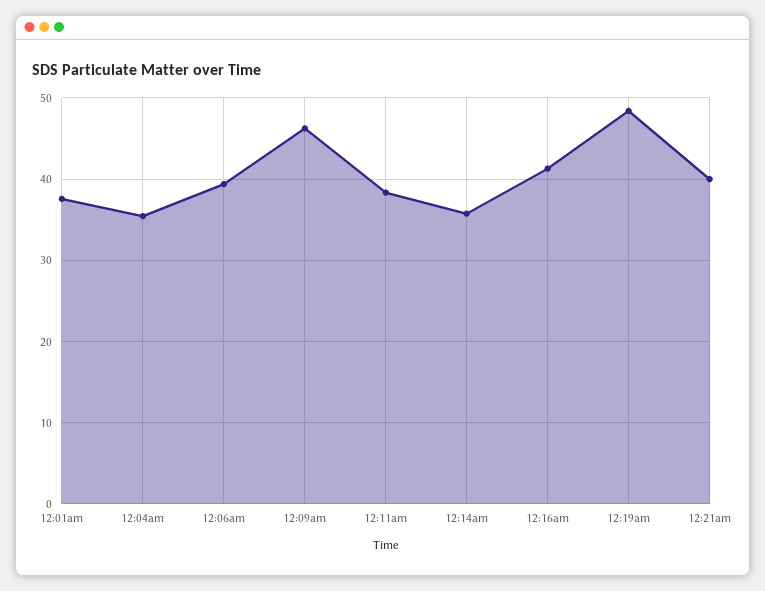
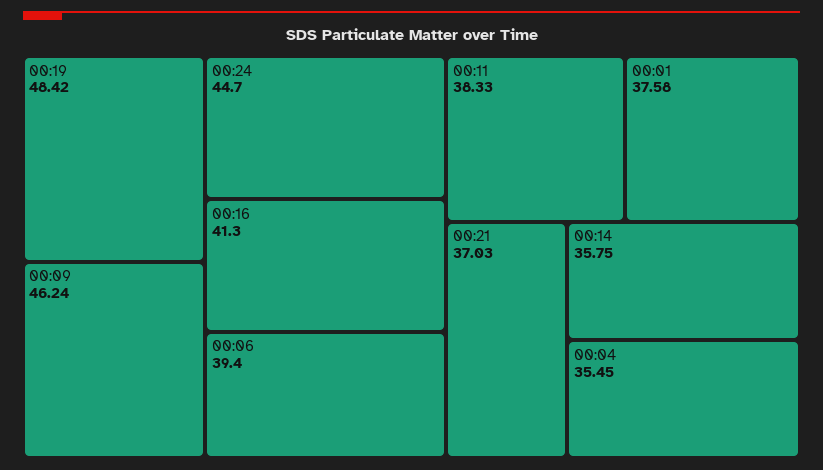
12:21am: 40 -> 37.03
00:24: none -> 44.7

